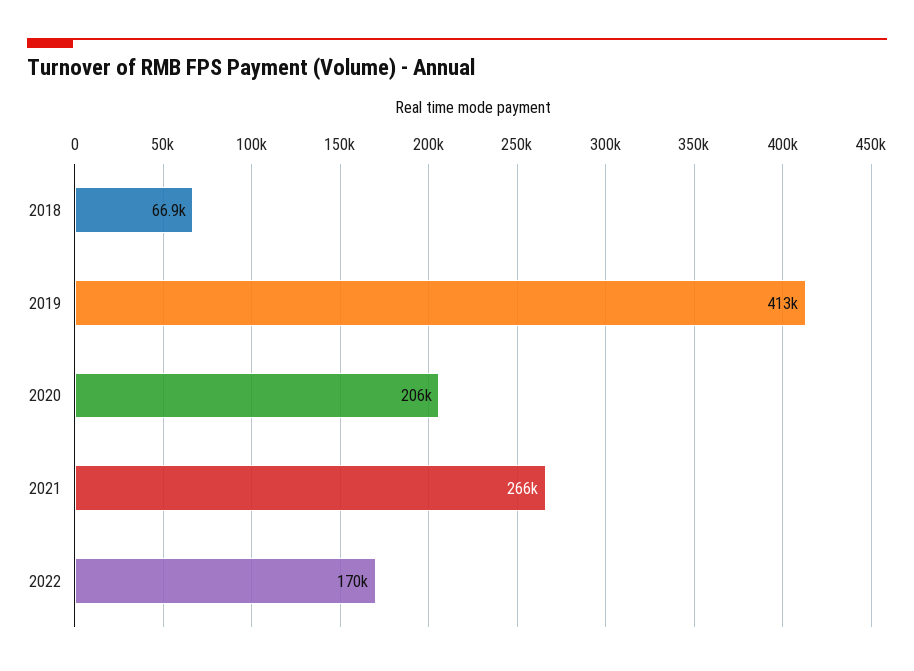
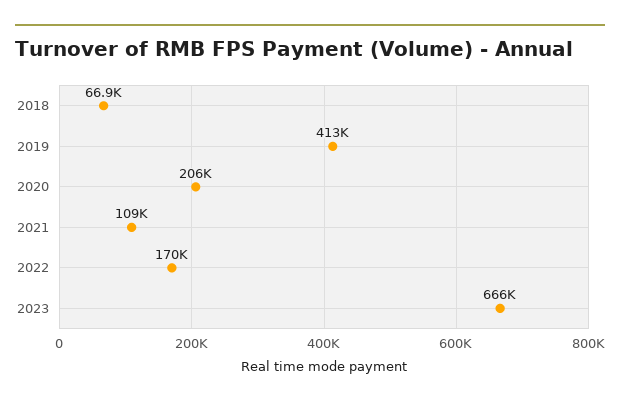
2021: 266000 -> 109000
2023: none -> 666000

